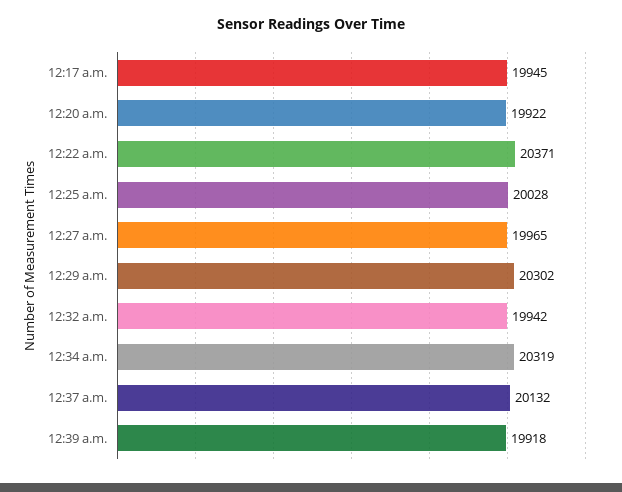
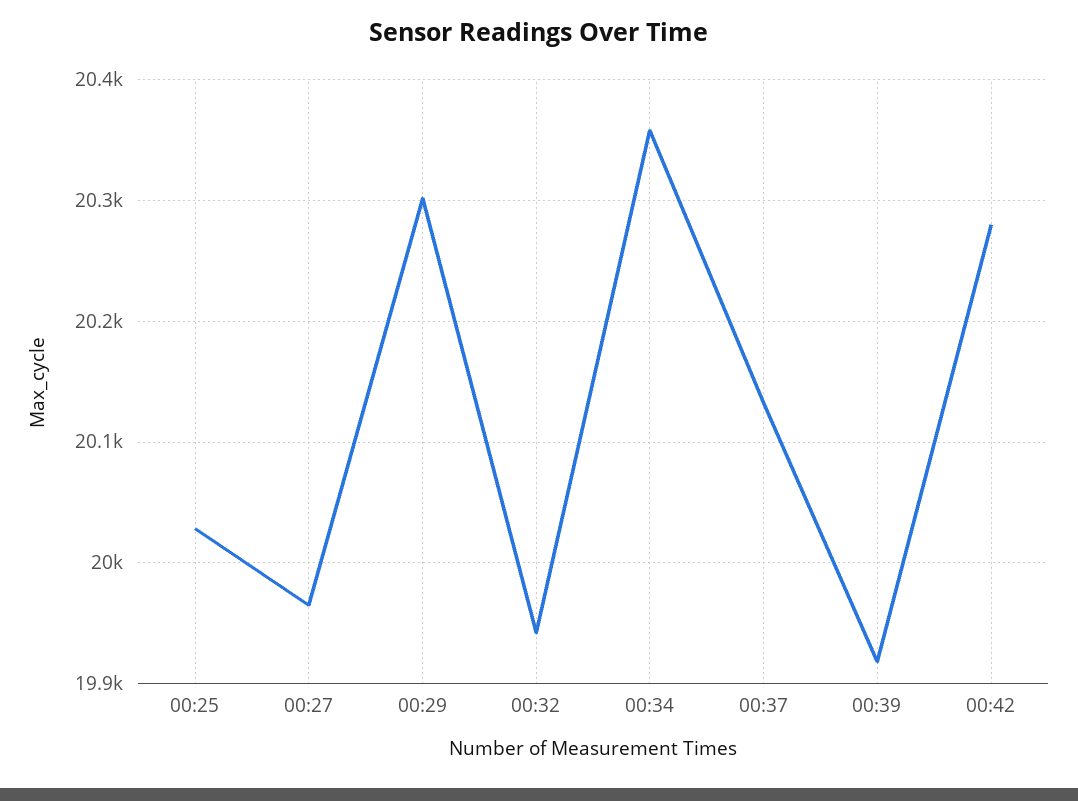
12:17 a.m.: 19945 -> none
12:20 a.m.: 19922 -> none
12:22 a.m.: 20371 -> none
12:34 a.m.: 20319 -> 20360
00:42: none -> 20280

